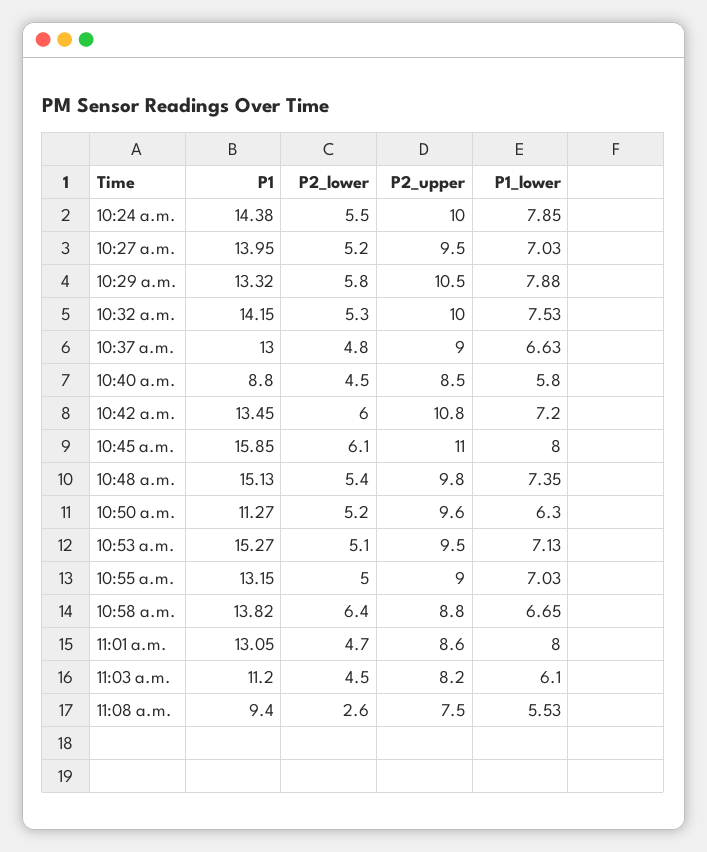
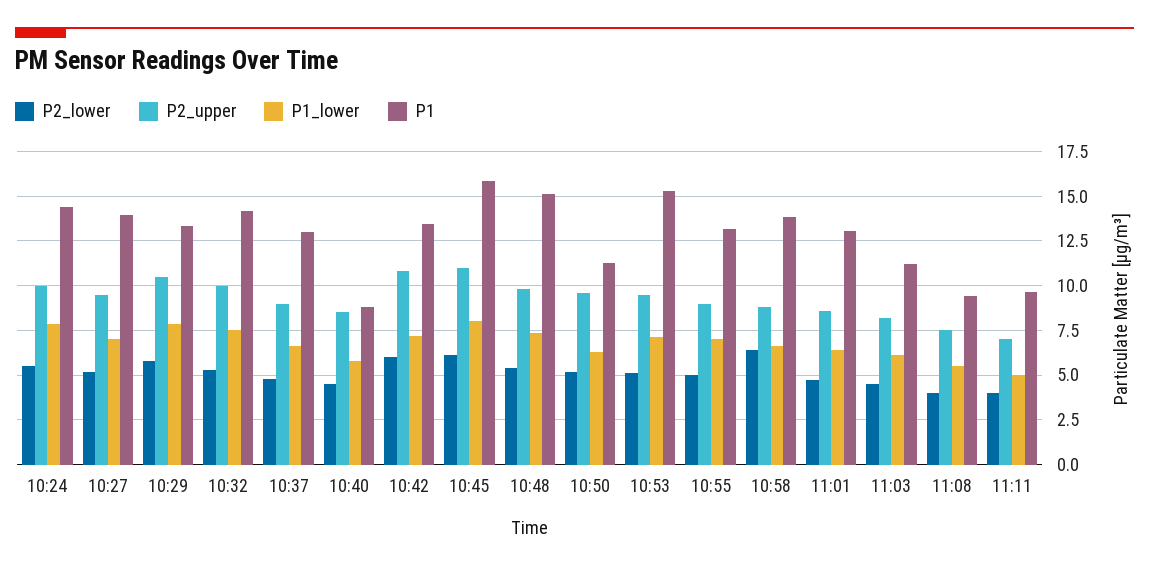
P1_lower, 11:01 a.m.: 8 -> 6.5
P2_lower, 11:08 a.m.: 2.6 -> 4
P2_lower, 11:11: none -> 4
P2_upper, 11:11: none -> 7
P1_lower, 11:11: none -> 5
P1, 11:11: none -> 9.5

